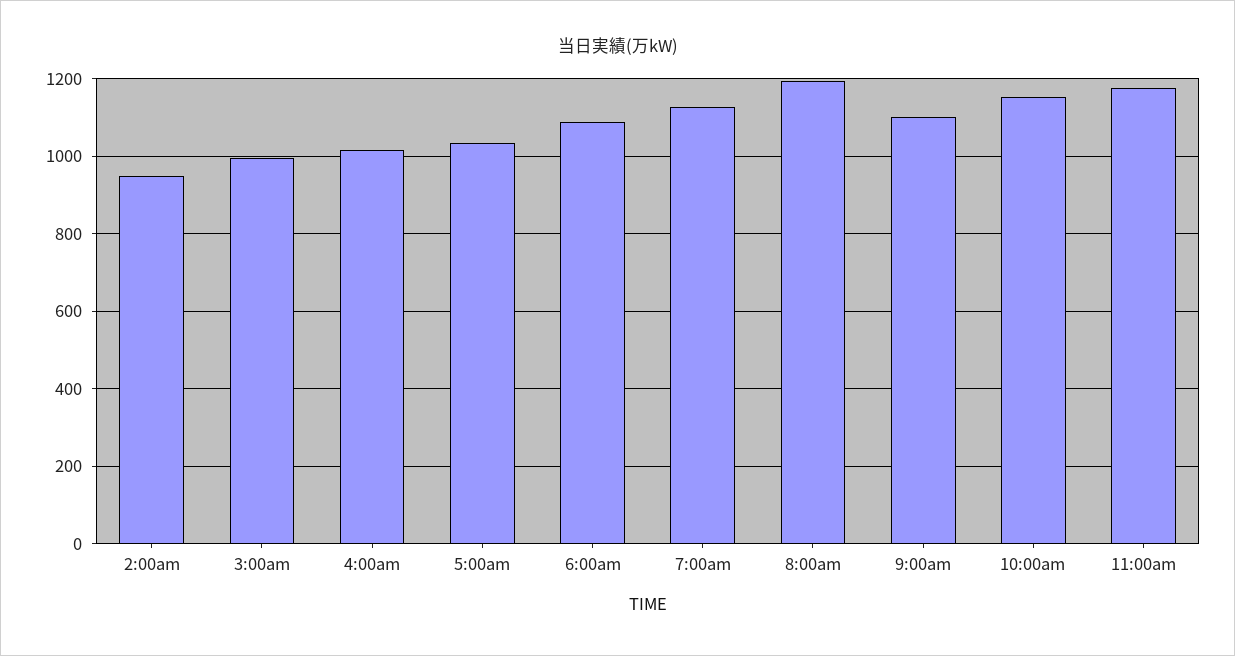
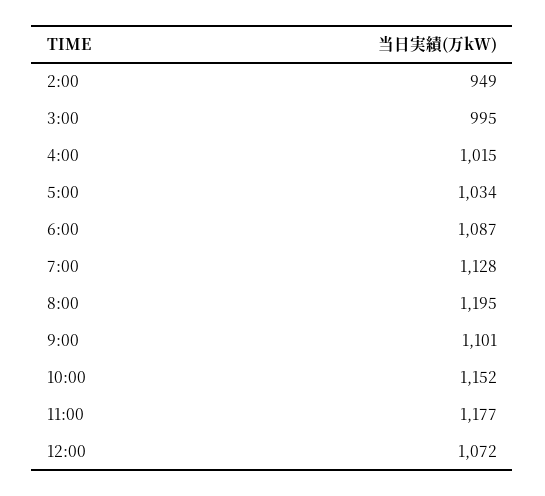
12:00: none -> 1072

